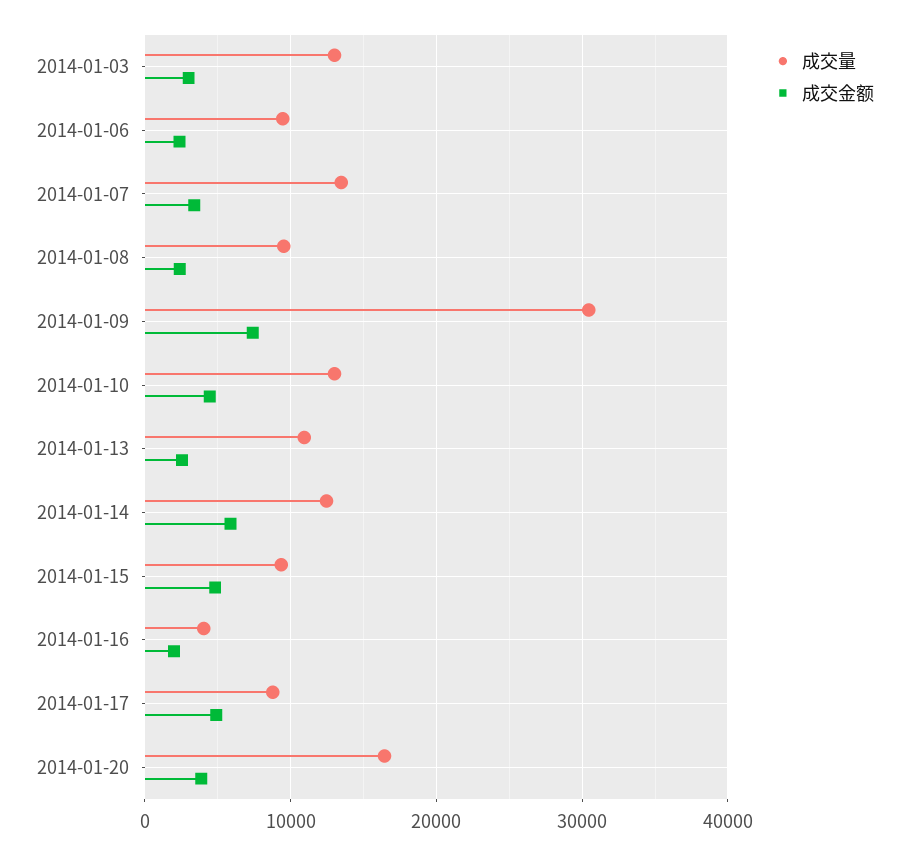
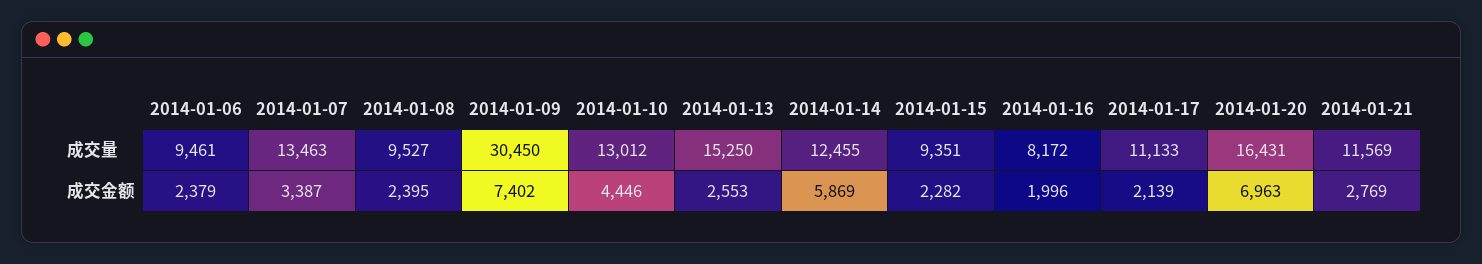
成交量, 2014-01-03: 13000 -> none
成交金额, 2014-01-03: 3000 -> none
成交量, 2014-01-13: 11000 -> 15250
成交金额, 2014-01-15: 5000 -> 2282
成交量, 2014-01-16: 4000 -> 8172
成交量, 2014-01-17: 9000 -> 11133
成交金额, 2014-01-17: 5000 -> 2139
成交金额, 2014-01-20: 4000 -> 6963
成交量, 2014-01-21: none -> 11569
成交金额, 2014-01-21: none -> 2769

